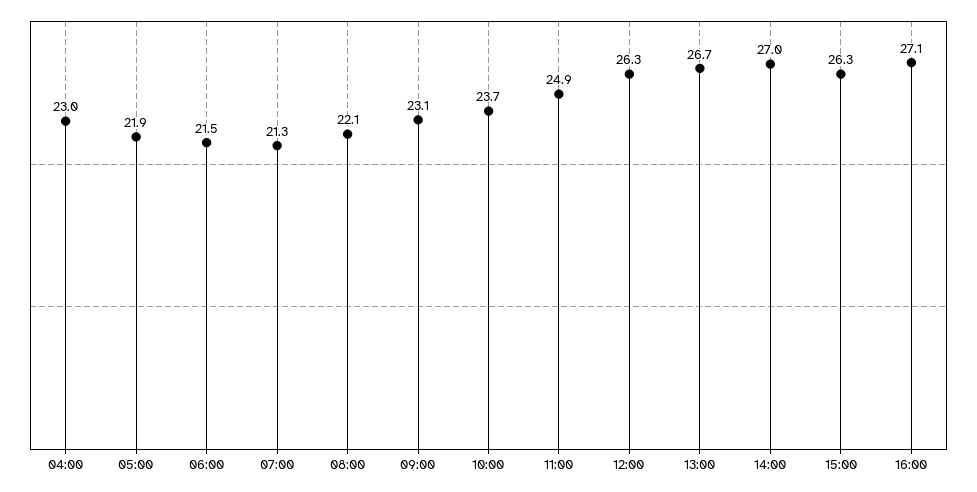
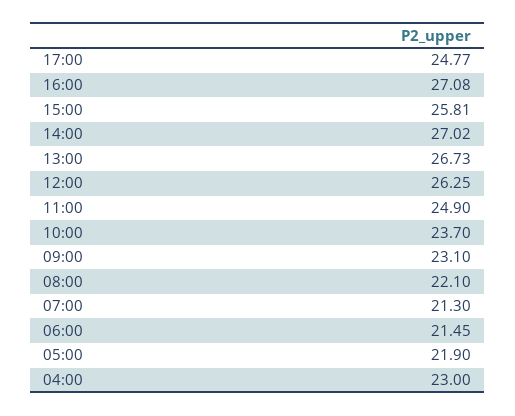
15:00: 26.3 -> 25.81
17:00: none -> 24.77

